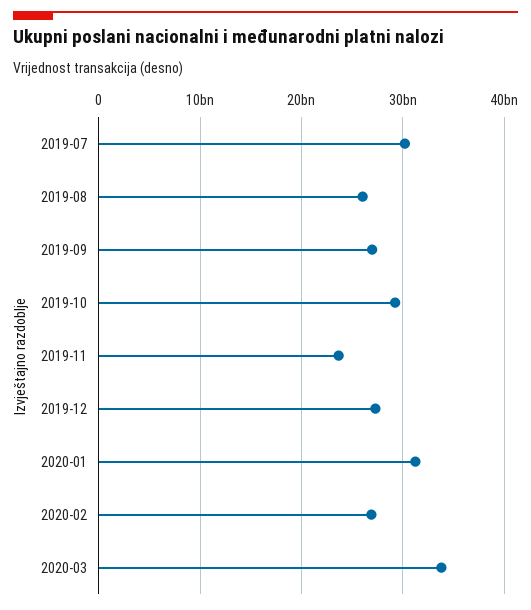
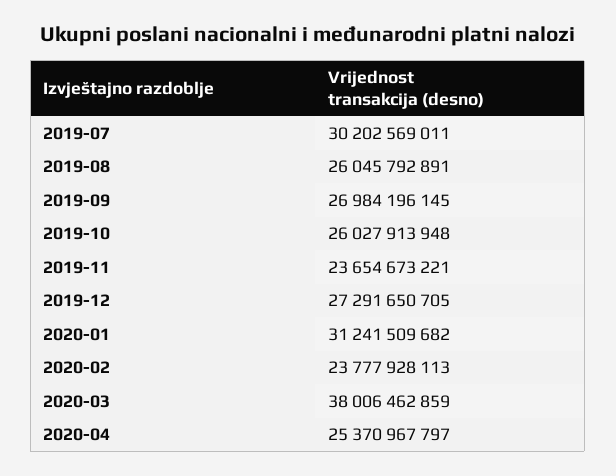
2019-10: 29000000000 -> 26027913948
2020-02: 27000000000 -> 23777928113
2020-03: 34000000000 -> 38006462859
2020-04: none -> 25370967797

